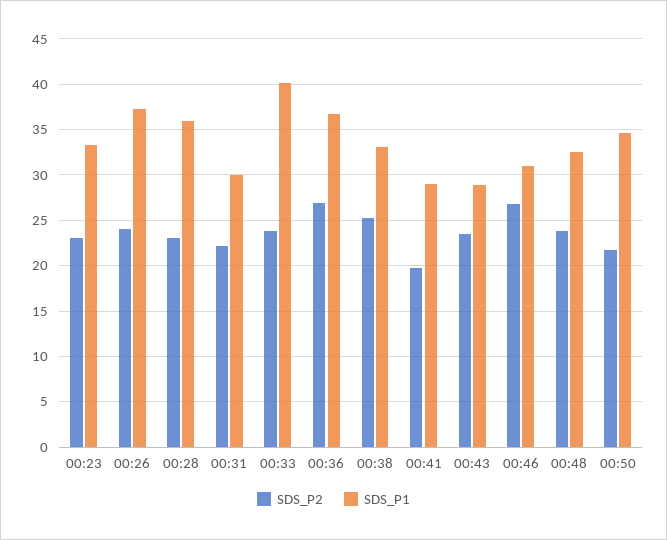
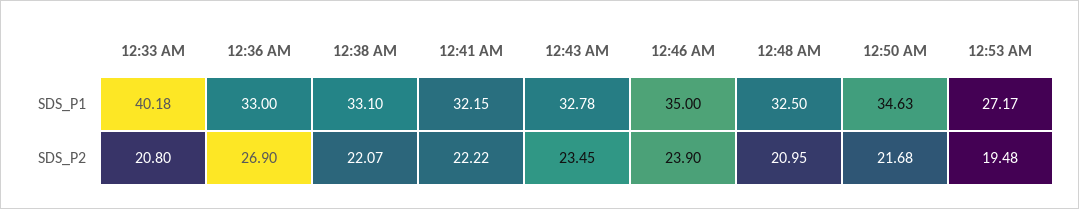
SDS_P2, 00:23: 23 -> none
SDS_P1, 00:23: 33 -> none
SDS_P2, 00:26: 24 -> none
SDS_P1, 00:26: 37 -> none
SDS_P2, 00:28: 23 -> none
SDS_P1, 00:28: 36 -> none
SDS_P2, 00:31: 22 -> none
SDS_P1, 00:31: 30 -> none
SDS_P2, 00:33: 24 -> 20.8
SDS_P1, 00:36: 37 -> 33
SDS_P2, 00:38: 25 -> 22.07
SDS_P2, 00:41: 20 -> 22.22
SDS_P1, 00:41: 29 -> 32.15
SDS_P1, 00:43: 29 -> 32.78
SDS_P2, 00:46: 27 -> 23.9
SDS_P1, 00:46: 31 -> 35
SDS_P2, 00:48: 24 -> 20.95
SDS_P1, 12:53 AM: none -> 27.17
SDS_P2, 12:53 AM: none -> 19.48

